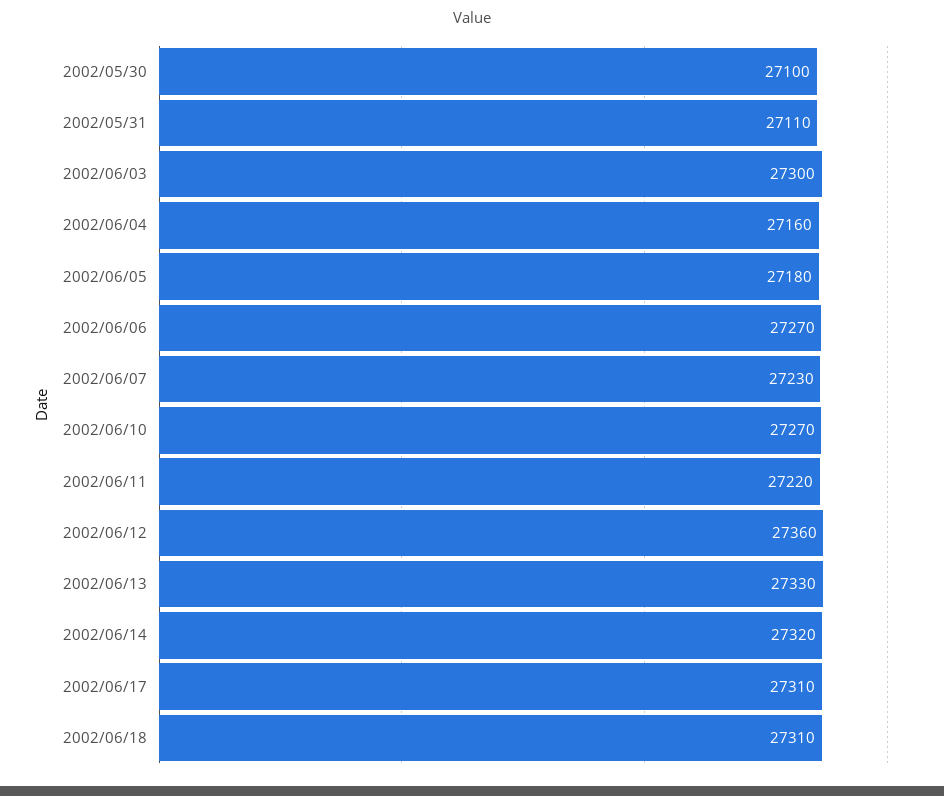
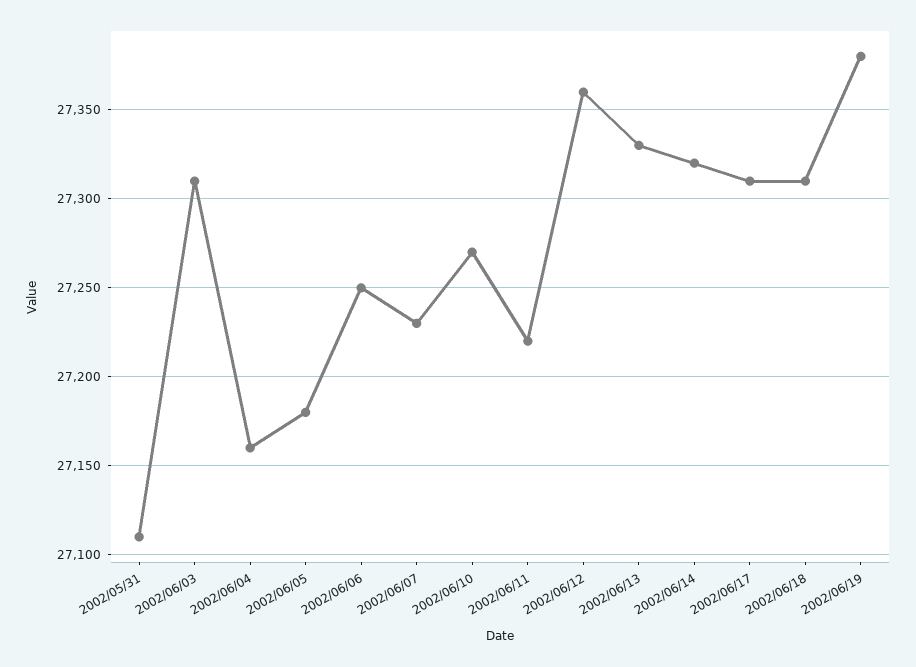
2002/05/30: 27100 -> none
2002/06/03: 27300 -> 27310
2002/06/06: 27270 -> 27250
2002/06/19: none -> 27380

